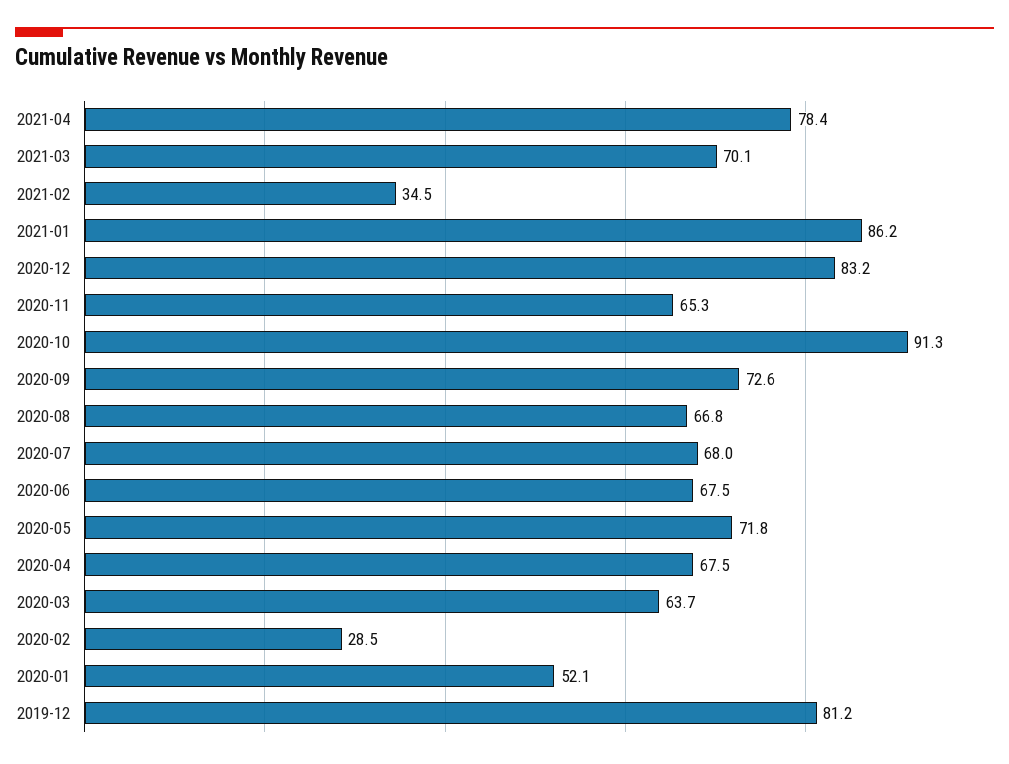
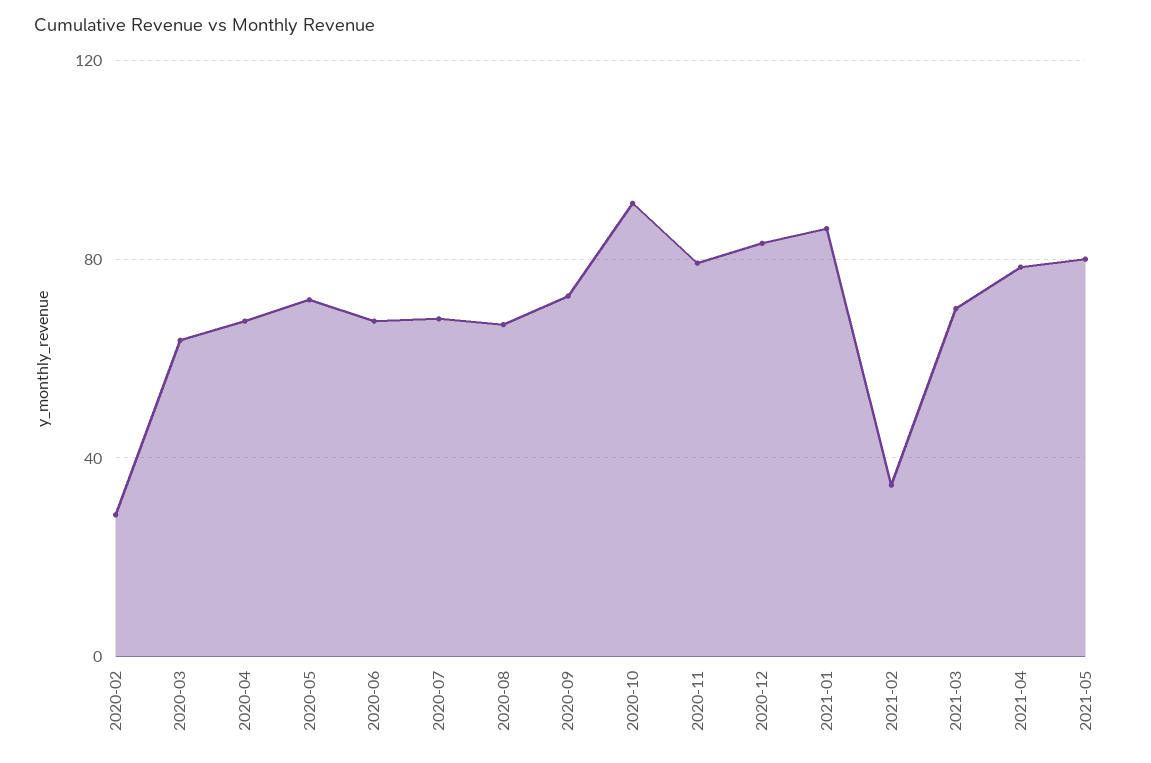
2020-11: 65.3 -> 80
2020-01: 52.1 -> none
2019-12: 81.2 -> none
2021-05: none -> 80

